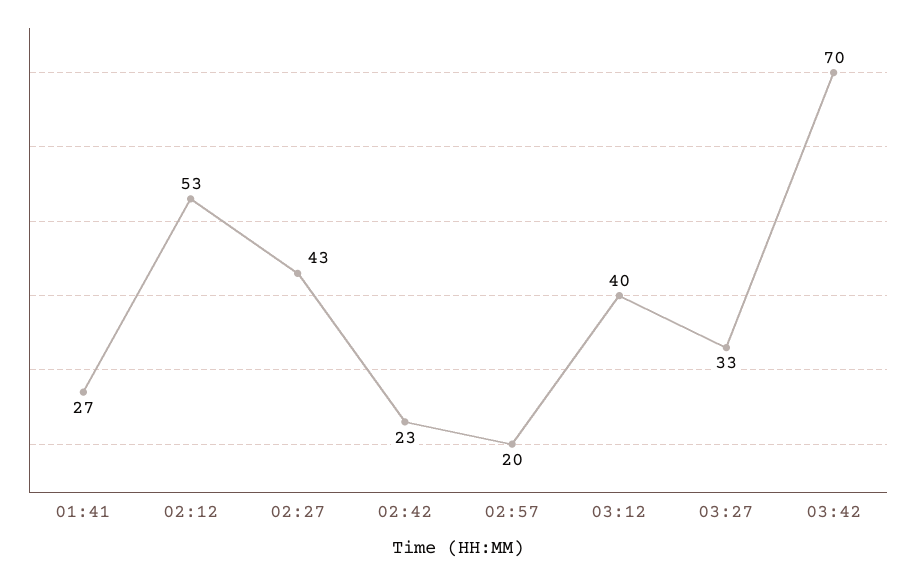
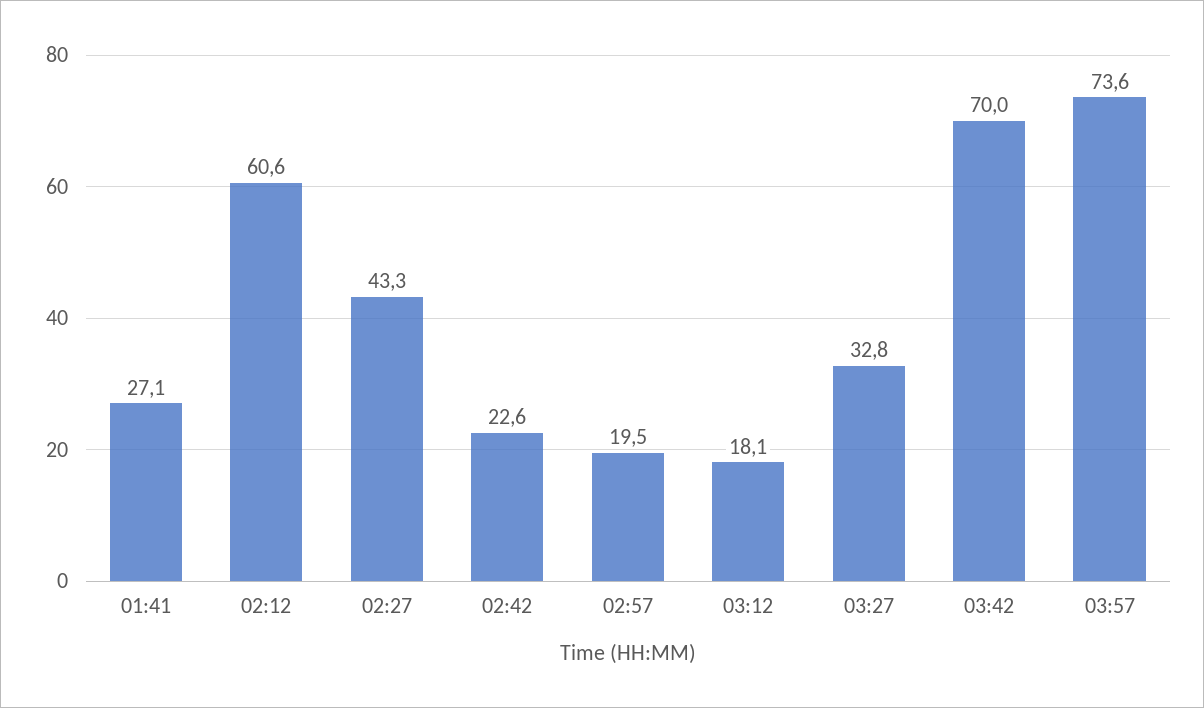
02:12: 53 -> 60.6
03:12: 40 -> 18.1
03:57: none -> 73.6

